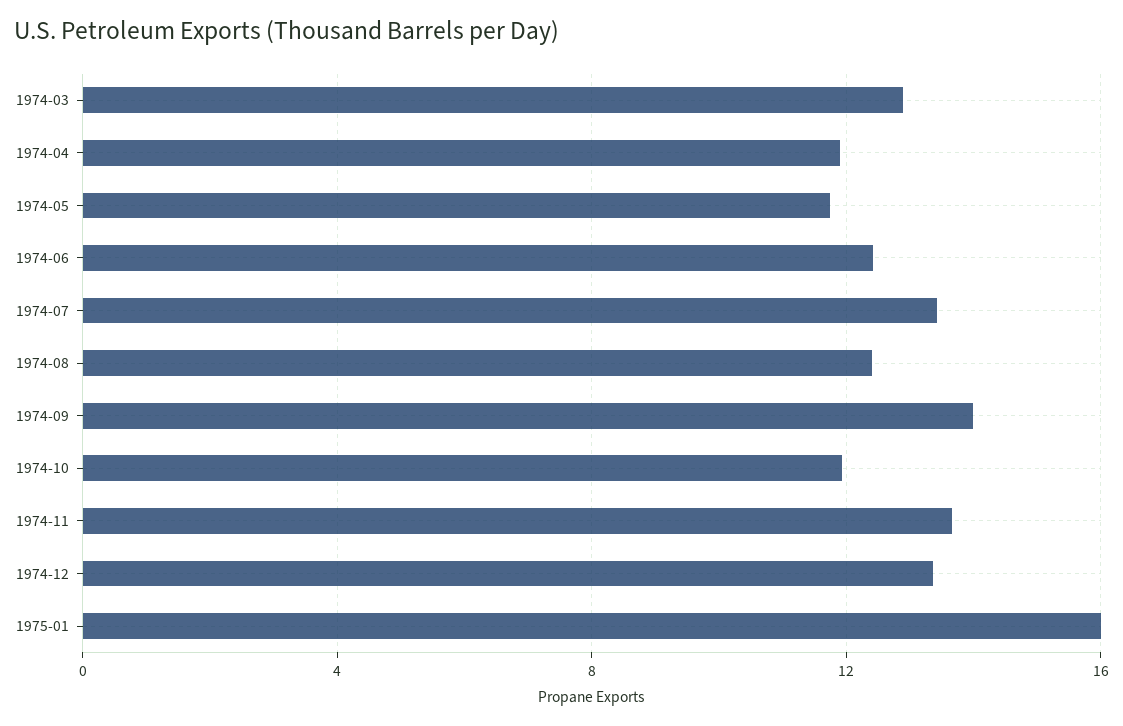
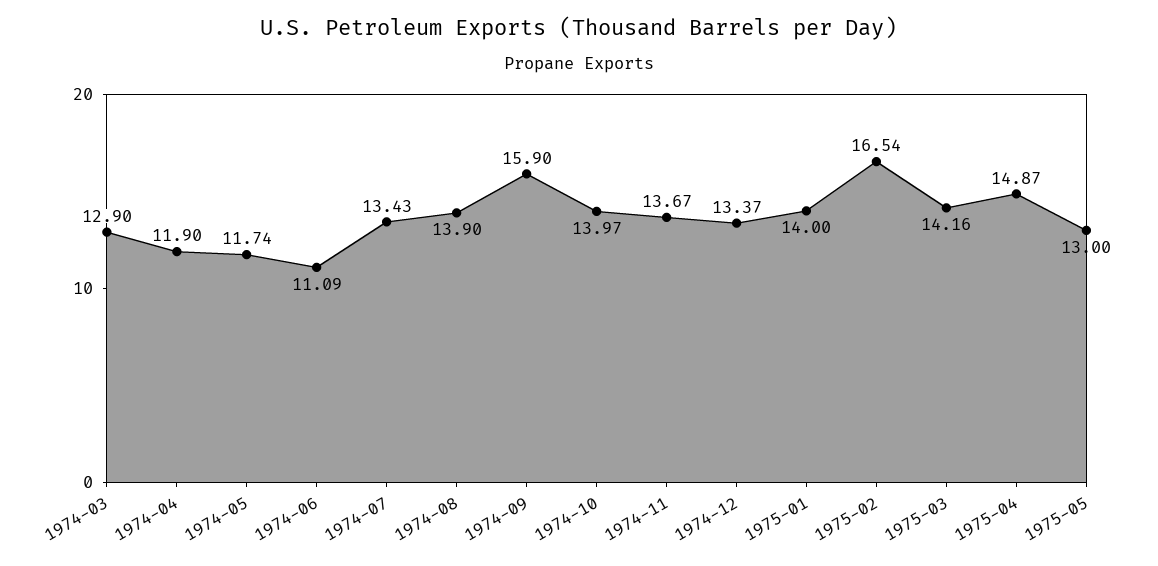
1974-06: 12.5 -> 11.09
1974-08: 12.5 -> 13.9
1974-09: 14 -> 15.9
1974-10: 12 -> 13.97
1975-01: 16 -> 14
1975-02: none -> 16.54
1975-03: none -> 14.16
1975-04: none -> 14.87
1975-05: none -> 13

